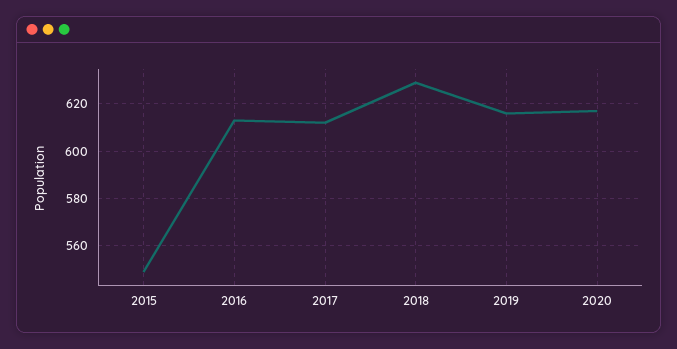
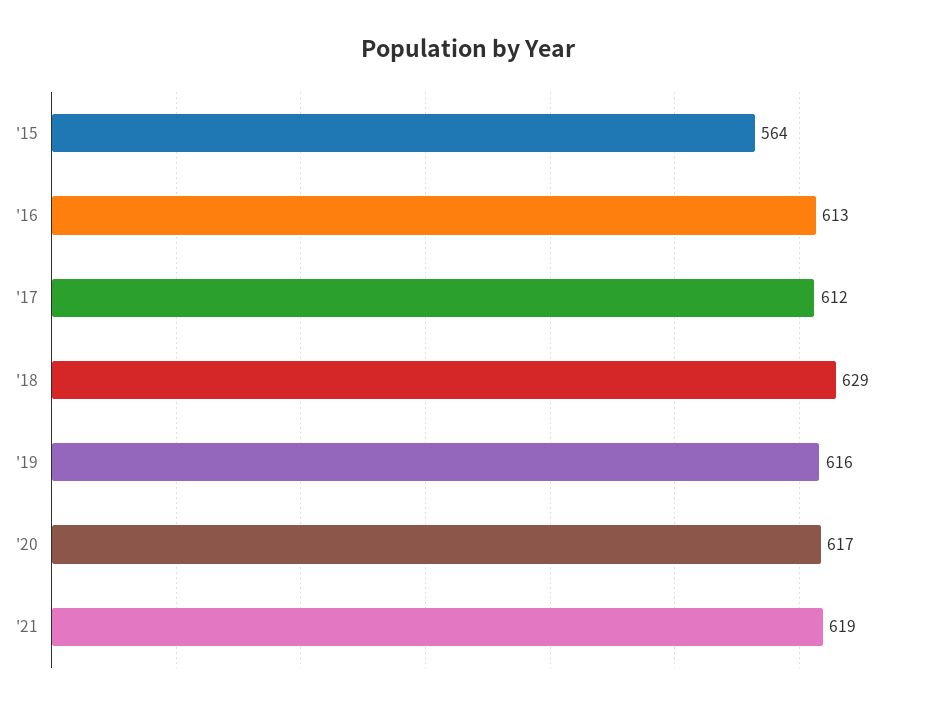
2015: 550 -> 564
'21: none -> 619

